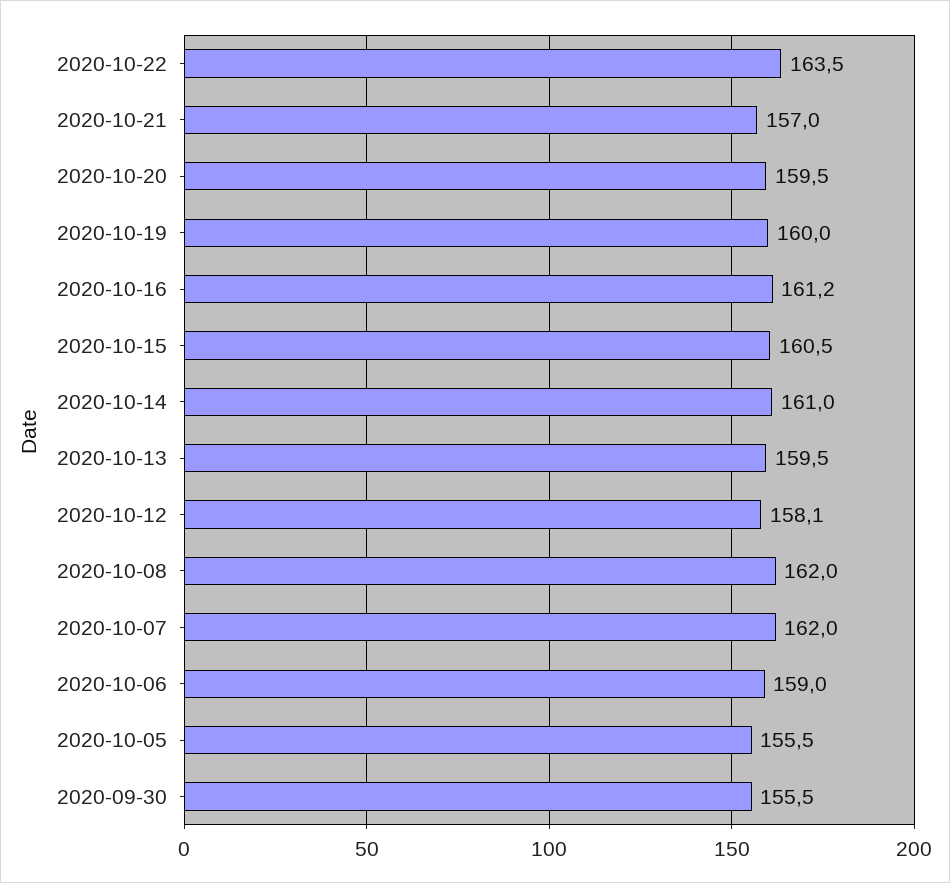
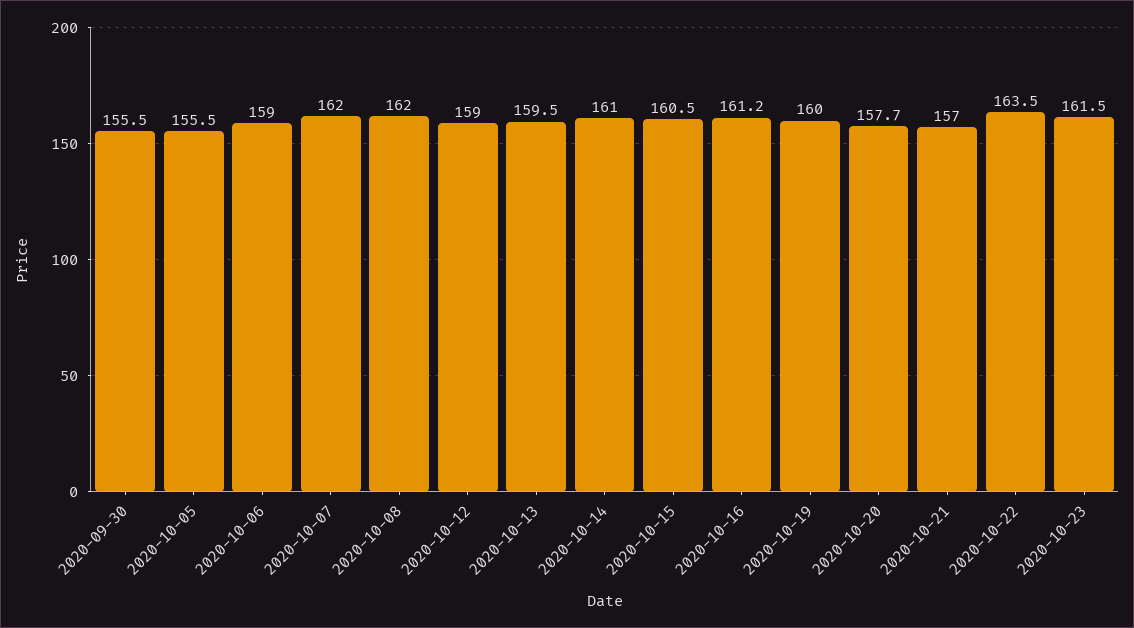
2020-10-20: 159.5 -> 157.7
2020-10-12: 158.1 -> 159
2020-10-23: none -> 161.5

